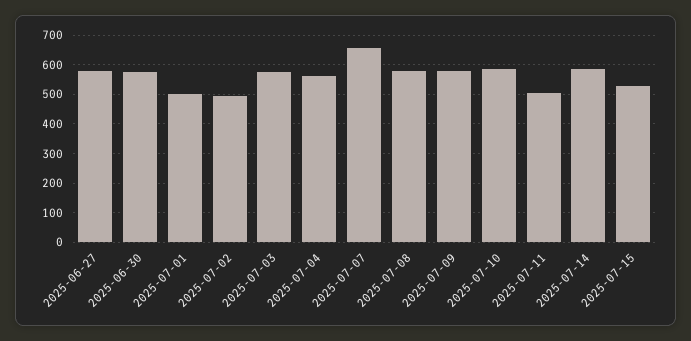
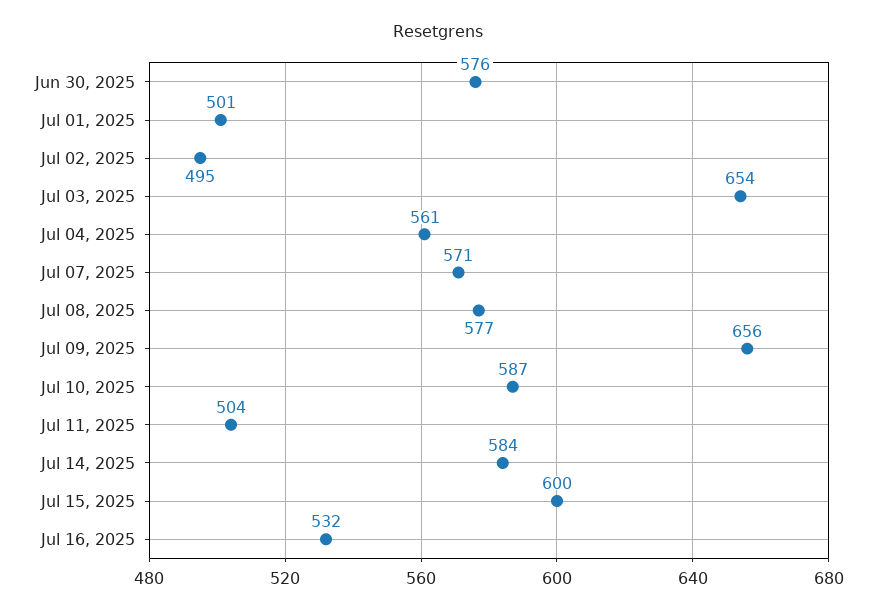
2025-06-27: 575 -> none
2025-07-03: 575 -> 654
2025-07-07: 650 -> 571
2025-07-09: 575 -> 656
2025-07-15: 525 -> 600
Jul 16, 2025: none -> 532

